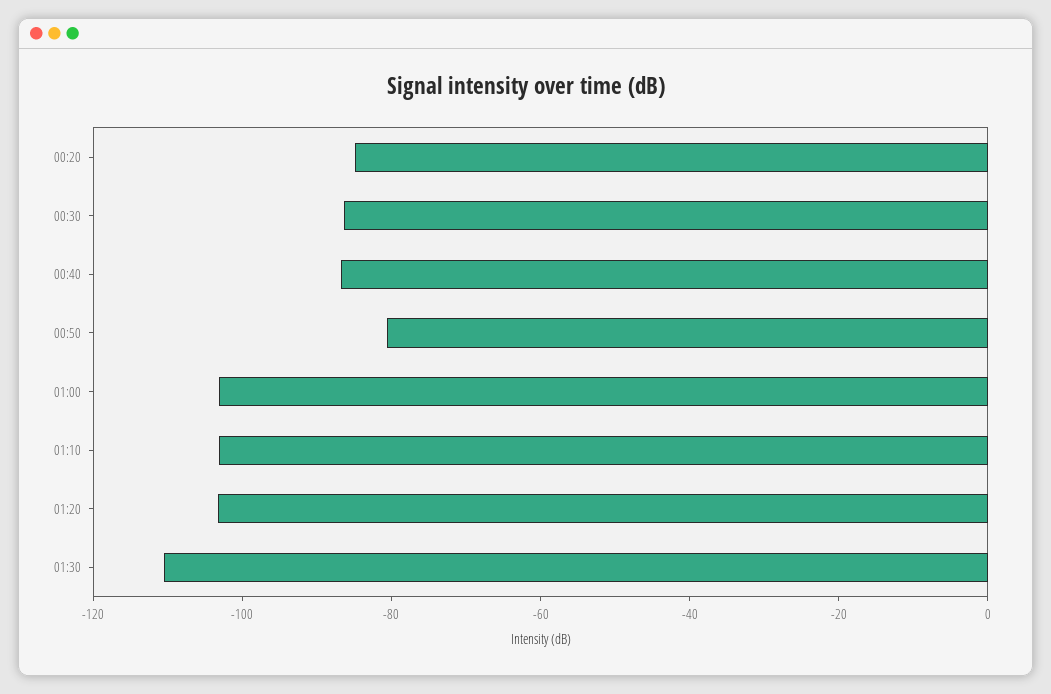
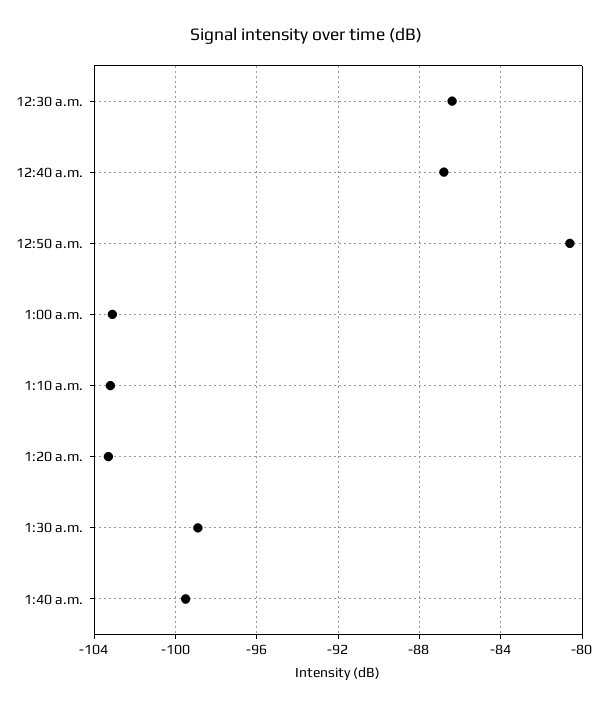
00:20: -85 -> none
01:30: -110 -> -99
1:40 a.m.: none -> -99.5

